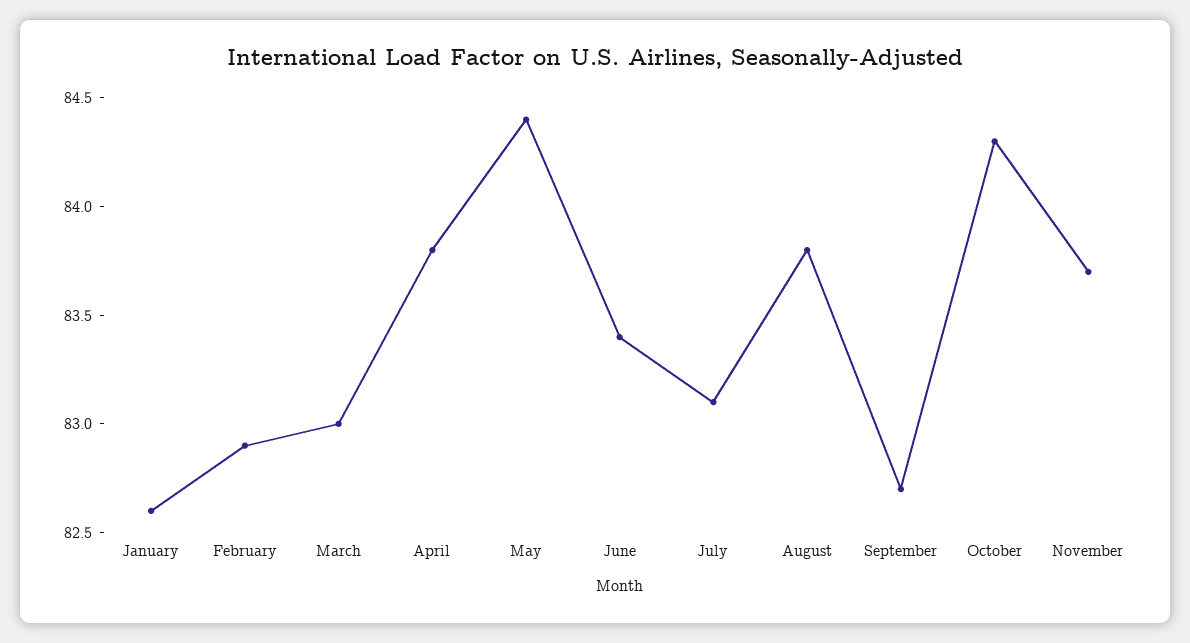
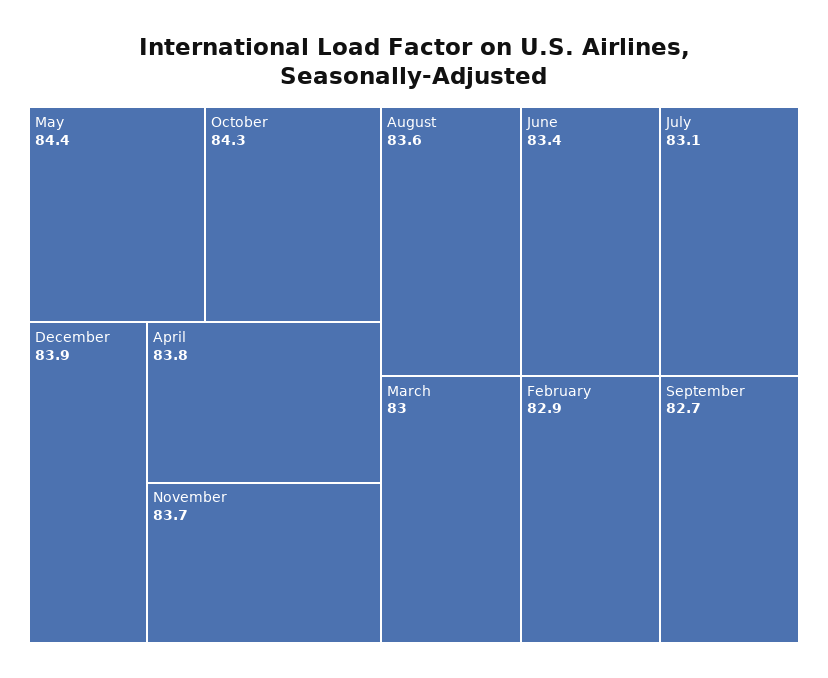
January: 82.6 -> none
August: 83.8 -> 83.6
December: none -> 83.9

